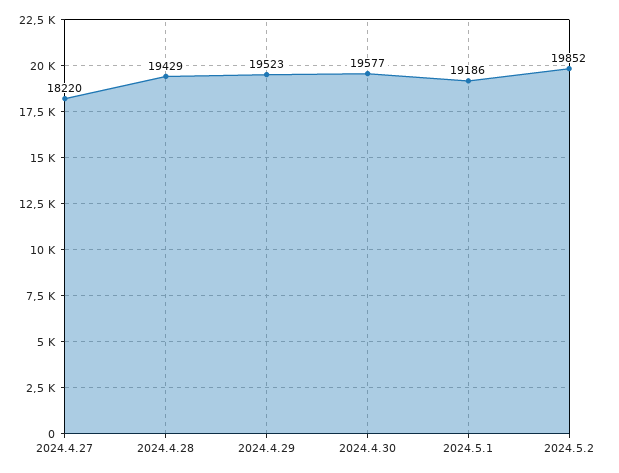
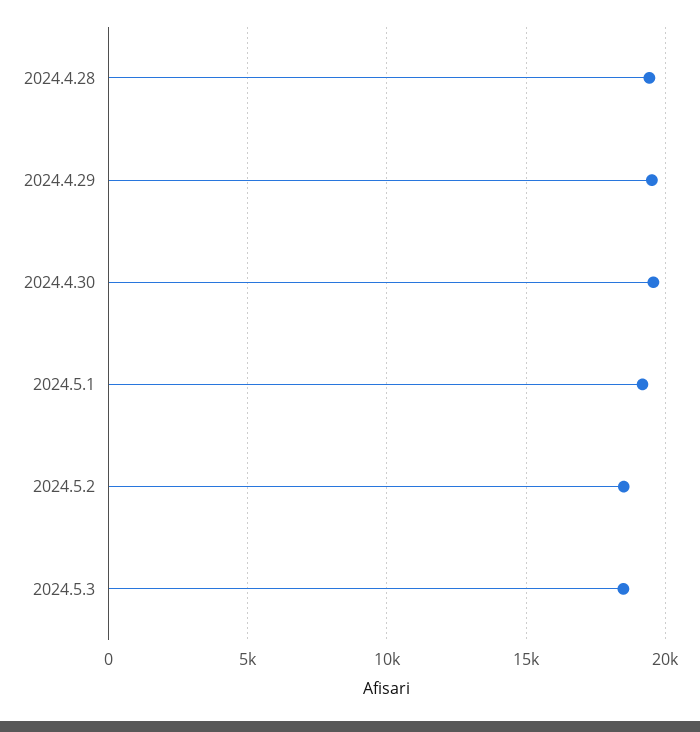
2024.4.27: 18220 -> none
2024.5.2: 19852 -> 18500
2024.5.3: none -> 18500

